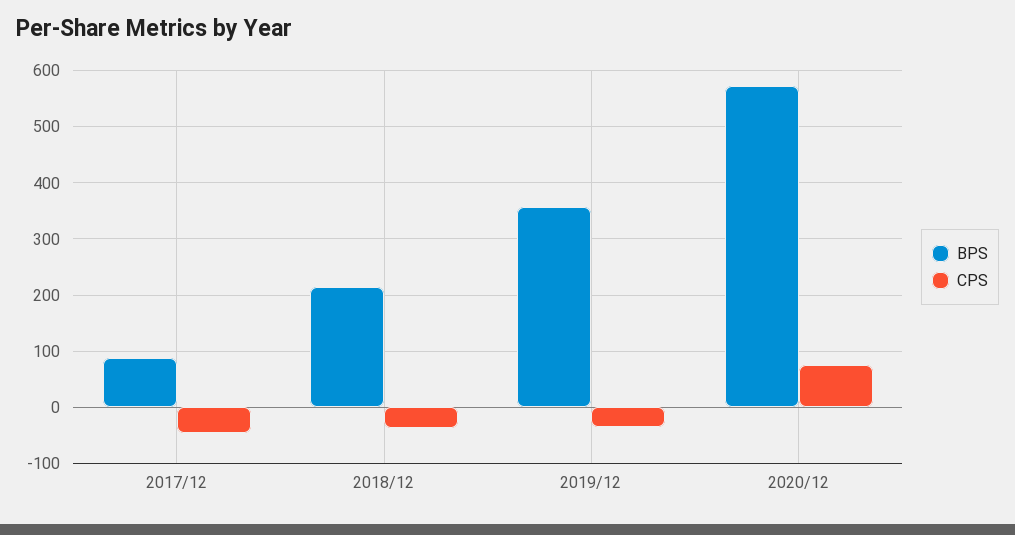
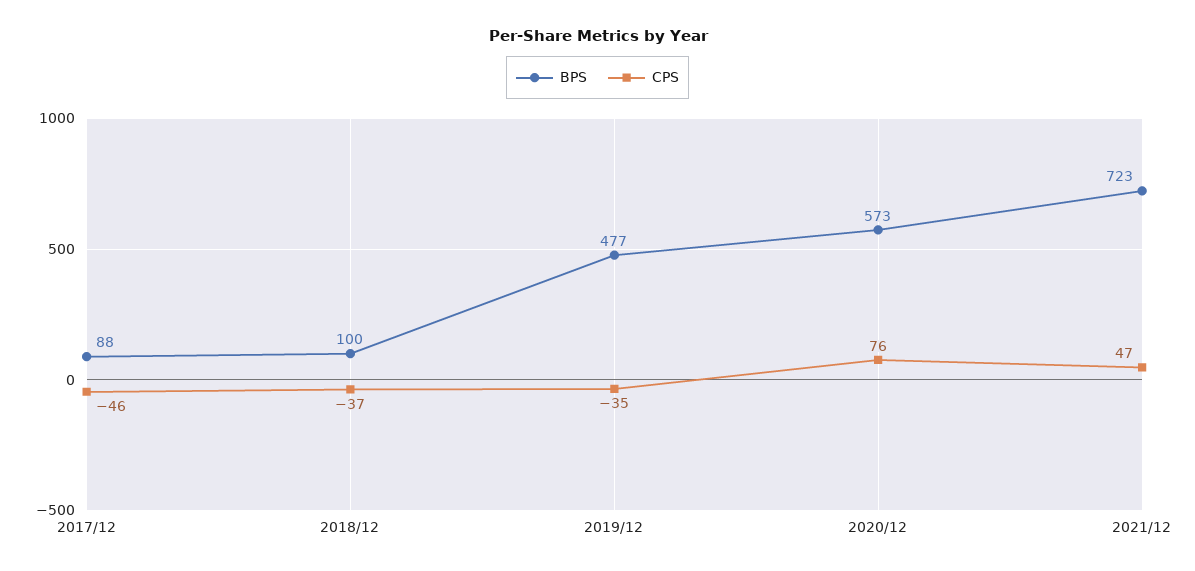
BPS, 2018/12: 220 -> 100
BPS, 2019/12: 360 -> 477
BPS, 2021/12: none -> 723
CPS, 2021/12: none -> 47

